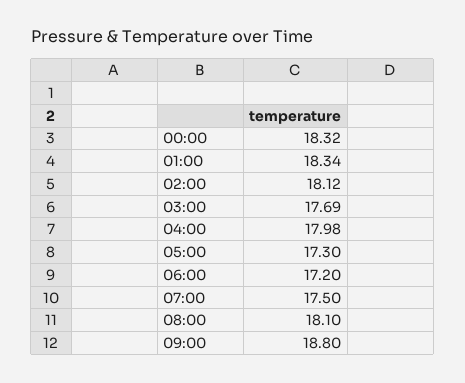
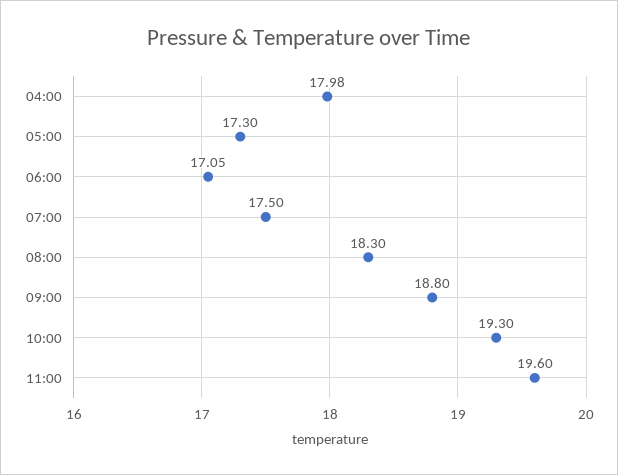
00:00: 18.32 -> none
01:00: 18.34 -> none
02:00: 18.12 -> none
03:00: 17.69 -> none
06:00: 17.2 -> 17.05
08:00: 18.1 -> 18.3
10:00: none -> 19.3
11:00: none -> 19.6

